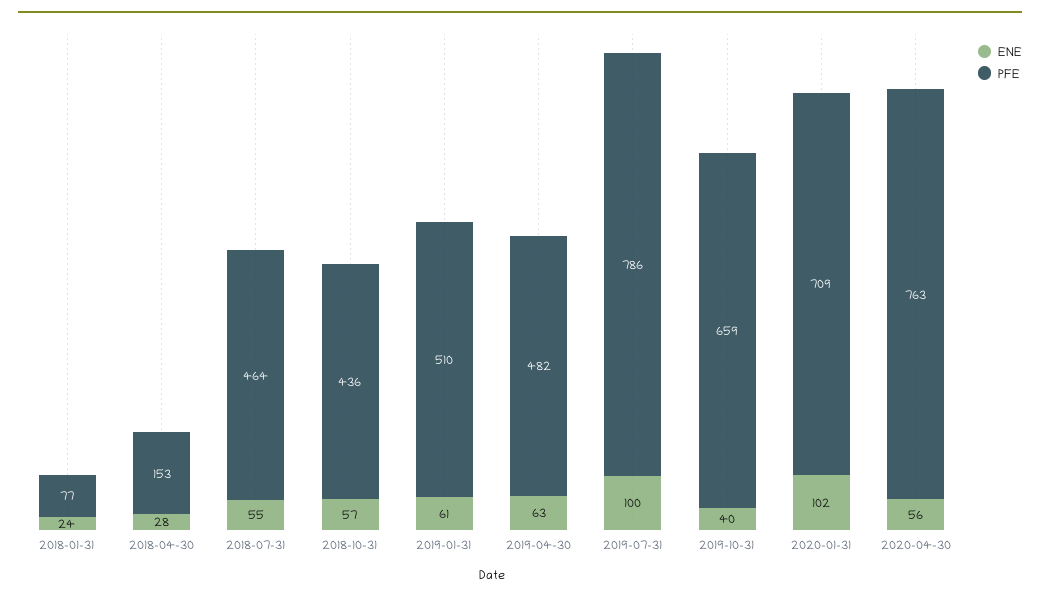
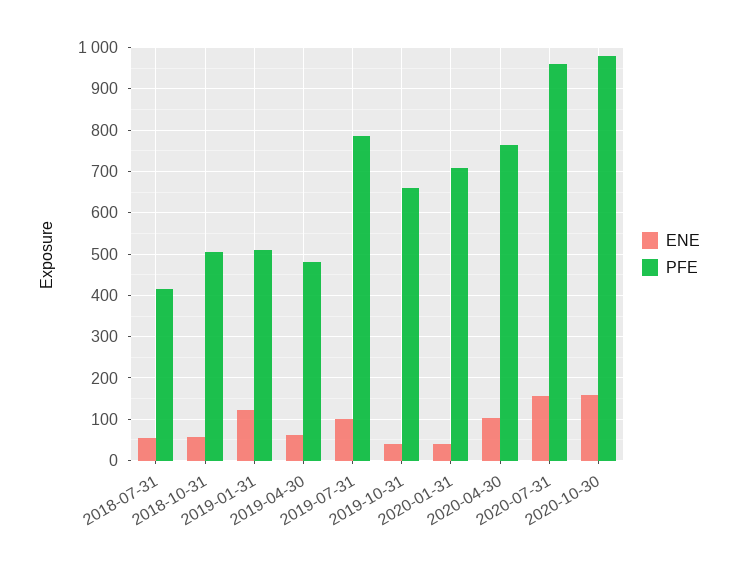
ENE, 2018-01-31: 24 -> none
PFE, 2018-01-31: 77 -> none
ENE, 2018-04-30: 28 -> none
PFE, 2018-04-30: 153 -> none
PFE, 2018-07-31: 464 -> 420
PFE, 2018-10-31: 436 -> 500
ENE, 2019-01-31: 61 -> 120
ENE, 2020-01-31: 102 -> 40
ENE, 2020-04-30: 56 -> 100
ENE, 2020-07-31: none -> 160
PFE, 2020-07-31: none -> 960
ENE, 2020-10-30: none -> 160
PFE, 2020-10-30: none -> 980

